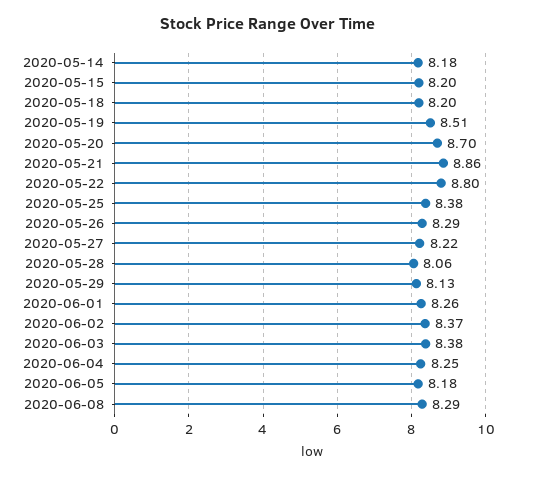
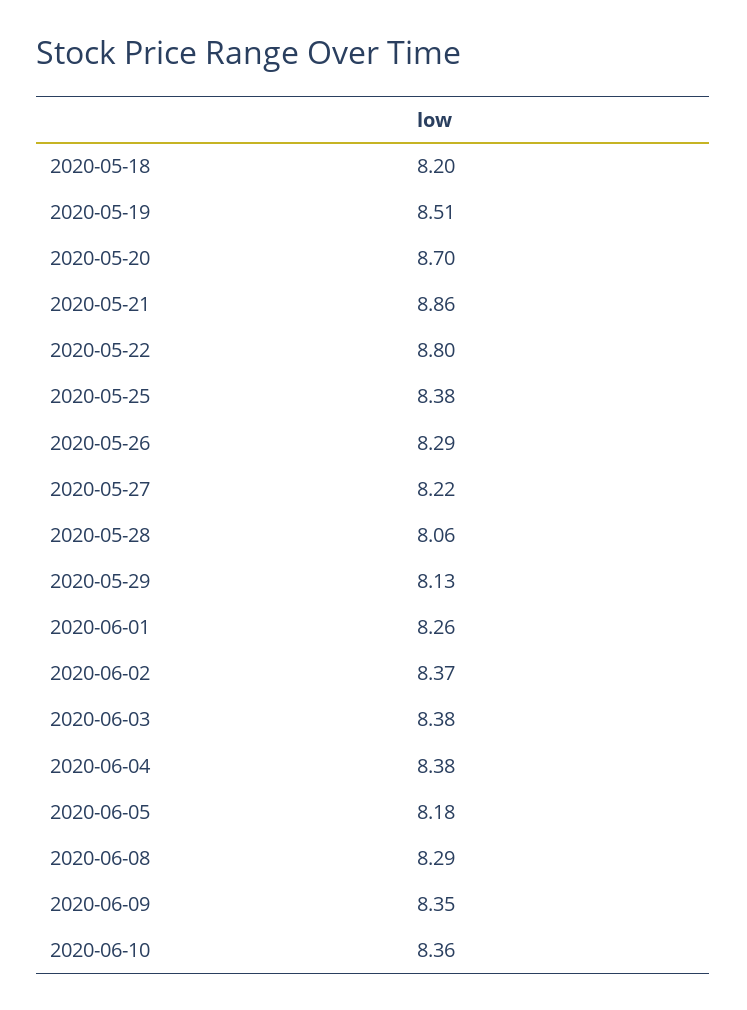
2020-05-14: 8.18 -> none
2020-05-15: 8.2 -> none
2020-06-04: 8.25 -> 8.38
2020-06-09: none -> 8.35
2020-06-10: none -> 8.36

